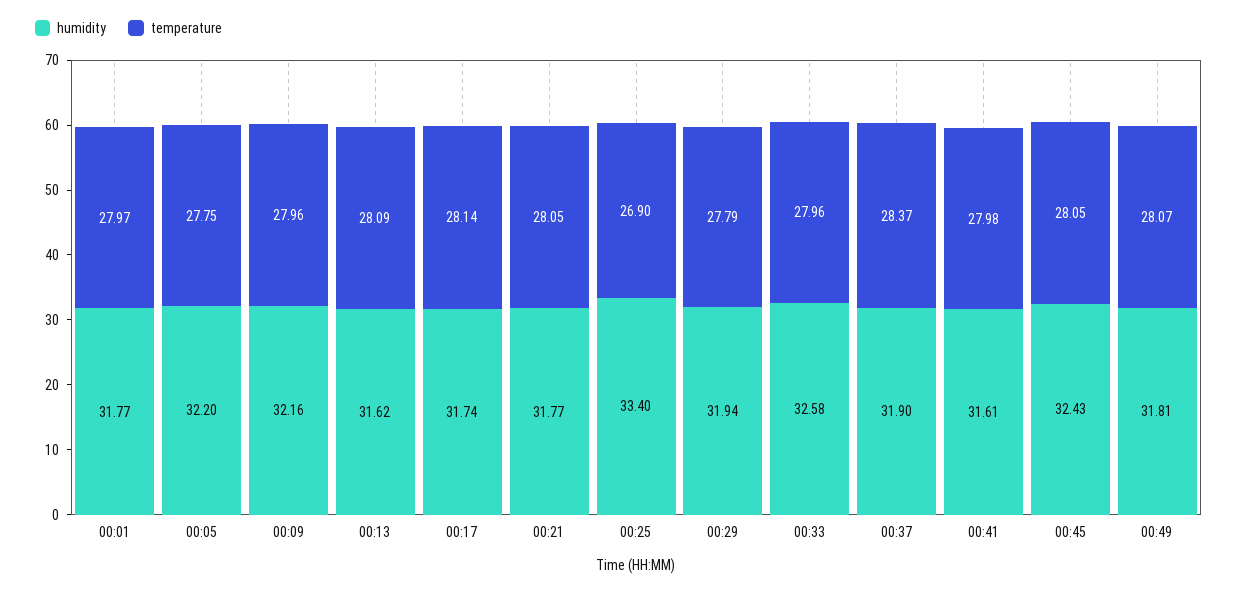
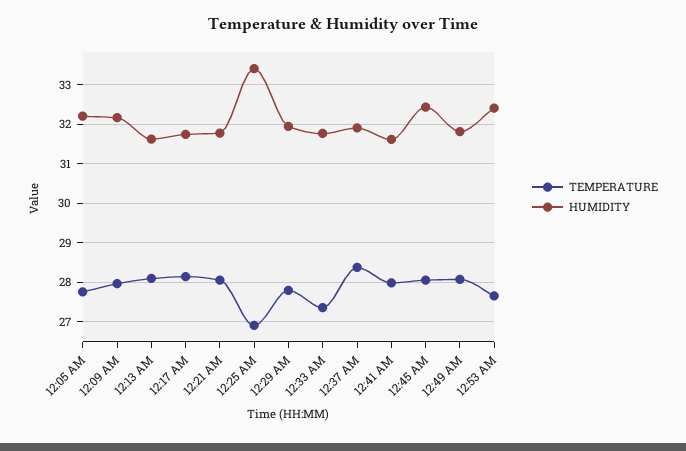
humidity, 00:01: 31.77 -> none
temperature, 00:01: 27.97 -> none
humidity, 00:33: 32.58 -> 31.8
temperature, 00:33: 27.96 -> 27.4
temperature, 12:53 AM: none -> 27.6
humidity, 12:53 AM: none -> 32.4

